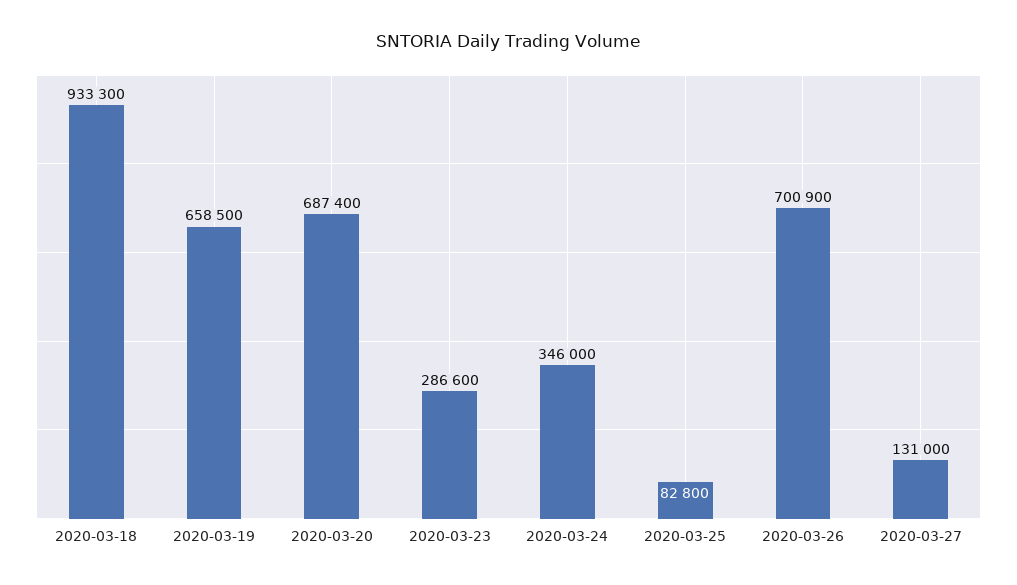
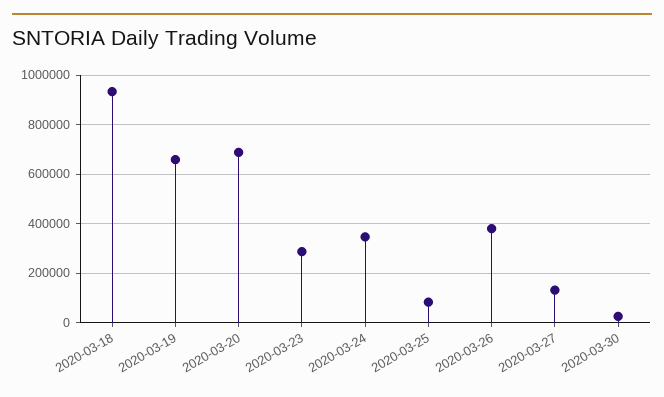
2020-03-26: 700900 -> 375000
2020-03-30: none -> 25000

